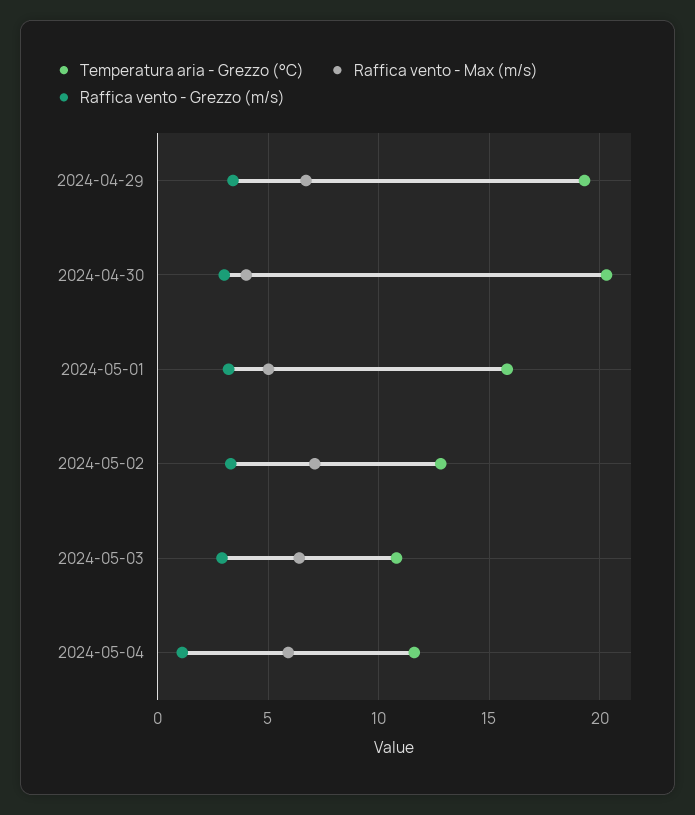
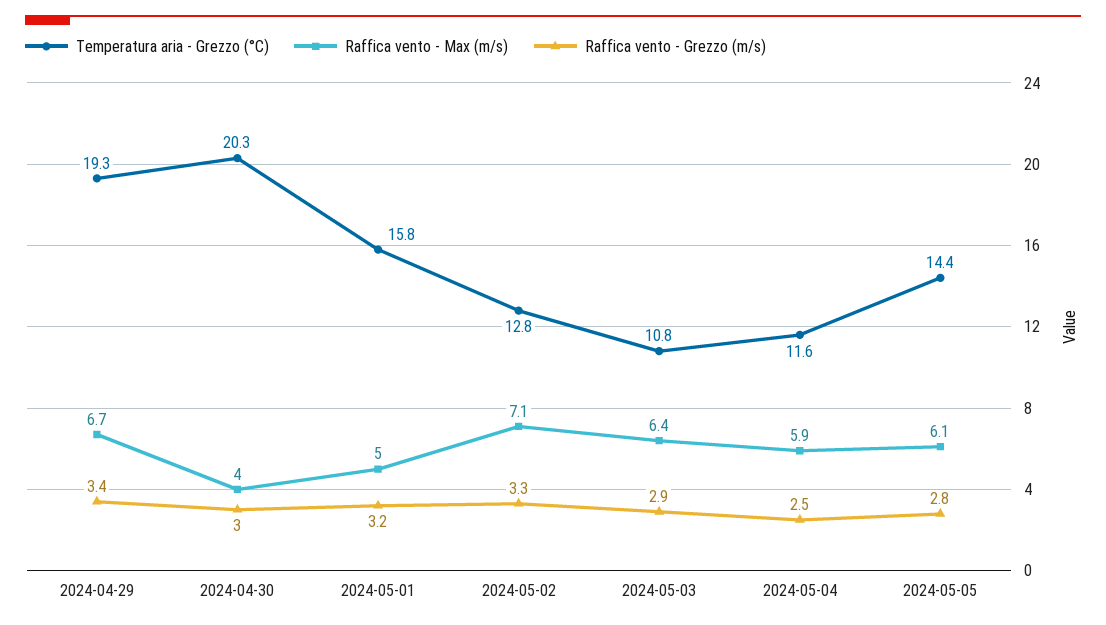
Raffica vento - Grezzo (m/s), 2024-05-04: 1 -> 2.5
Temperatura aria - Grezzo (°C), 2024-05-05: none -> 14.4
Raffica vento - Max (m/s), 2024-05-05: none -> 6.1
Raffica vento - Grezzo (m/s), 2024-05-05: none -> 2.8

